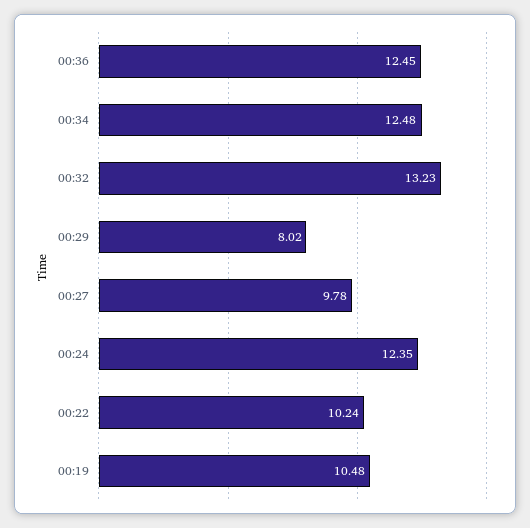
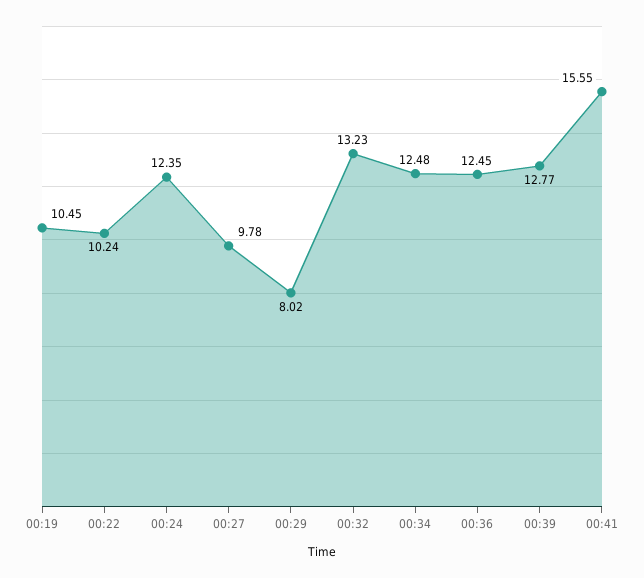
00:19: 10.48 -> 10.45
00:39: none -> 12.77
00:41: none -> 15.55

